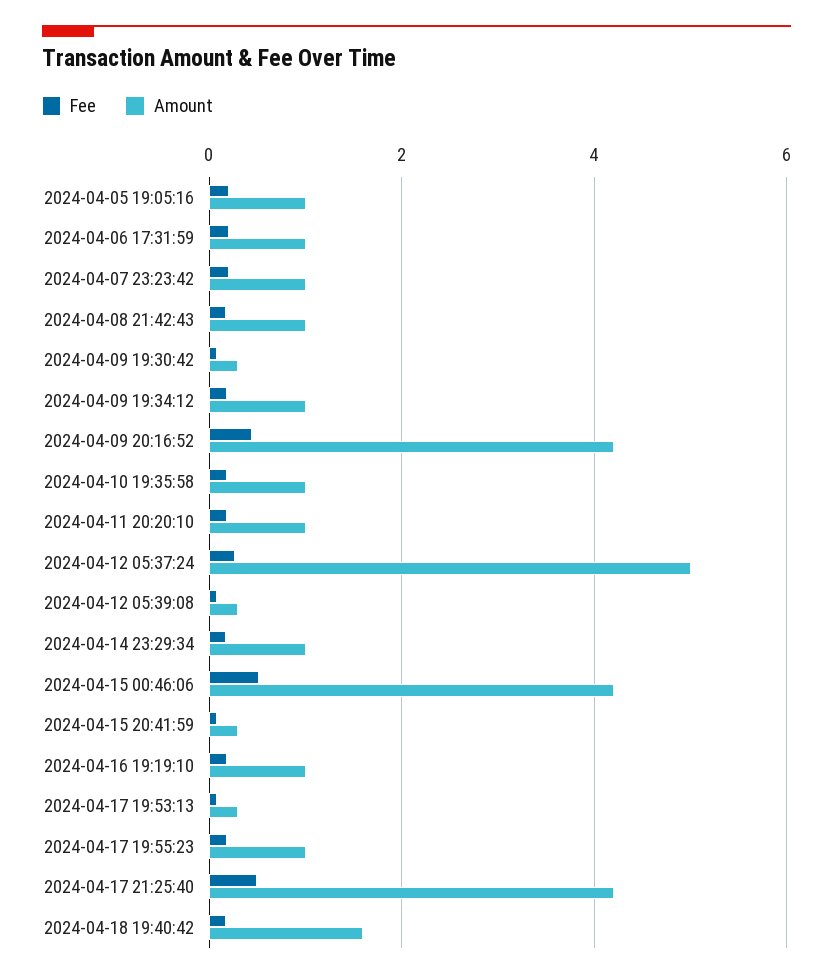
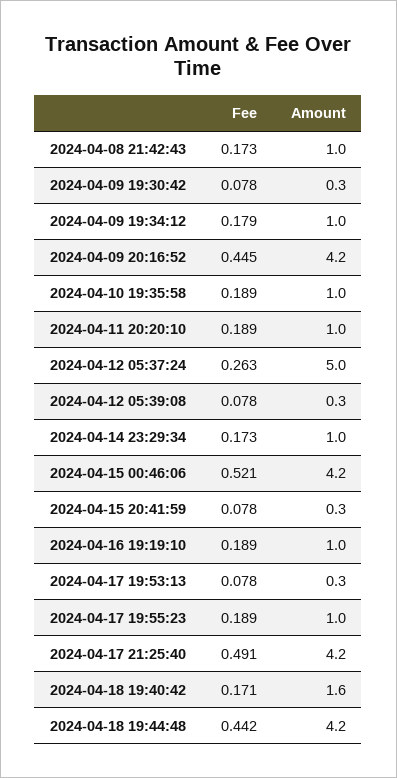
Fee, 2024-04-05 19:05:16: 0.2 -> none
Amount, 2024-04-05 19:05:16: 1 -> none
Fee, 2024-04-06 17:31:59: 0.2 -> none
Amount, 2024-04-06 17:31:59: 1 -> none
Fee, 2024-04-07 23:23:42: 0.2 -> none
Amount, 2024-04-07 23:23:42: 1 -> none
Fee, 2024-04-18 19:44:48: none -> 0.442
Amount, 2024-04-18 19:44:48: none -> 4.2

